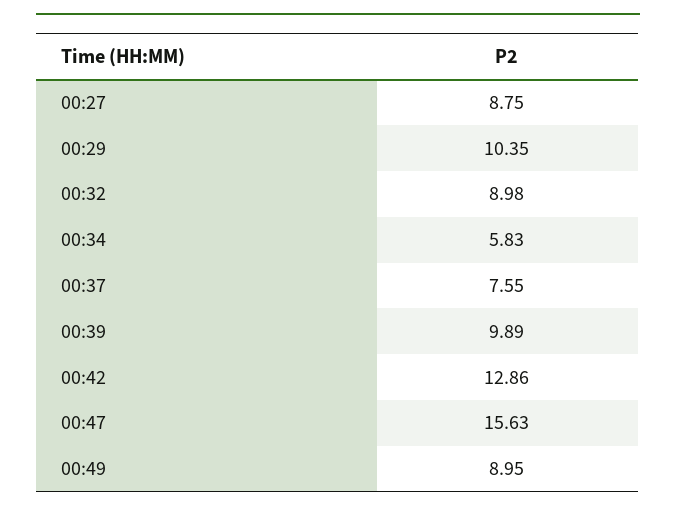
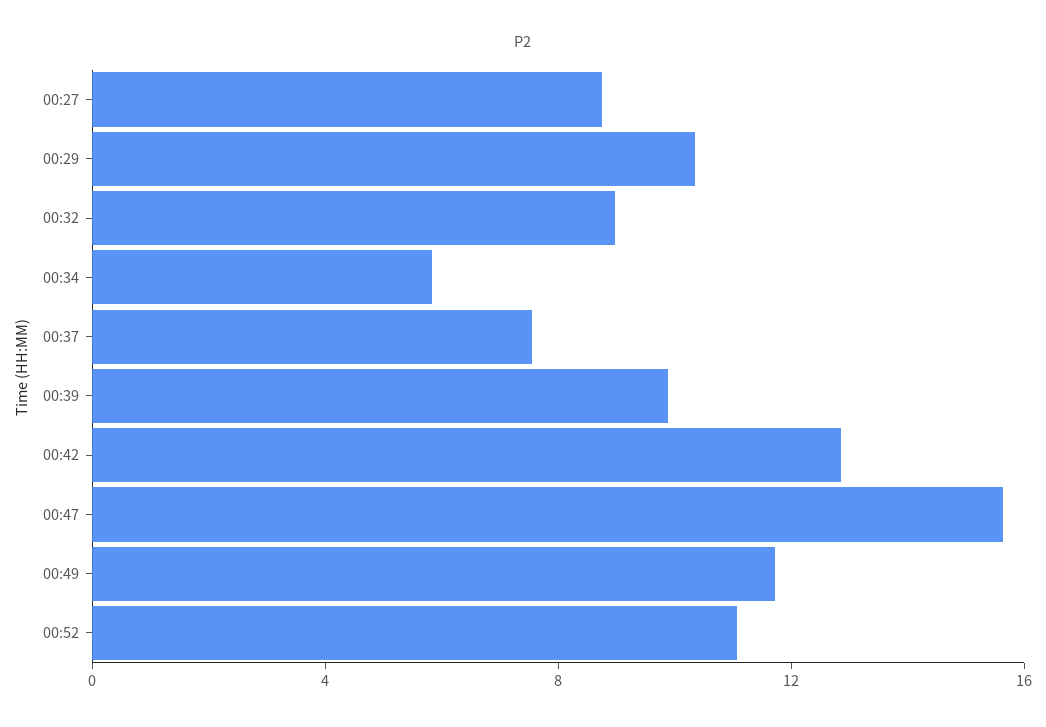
00:49: 8.95 -> 12
00:52: none -> 11

